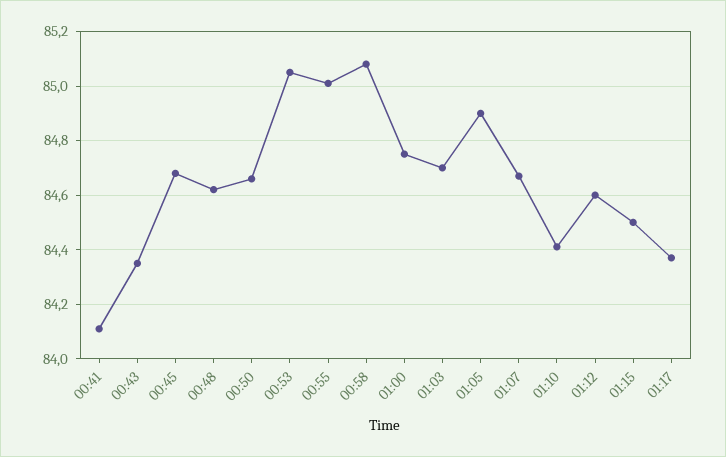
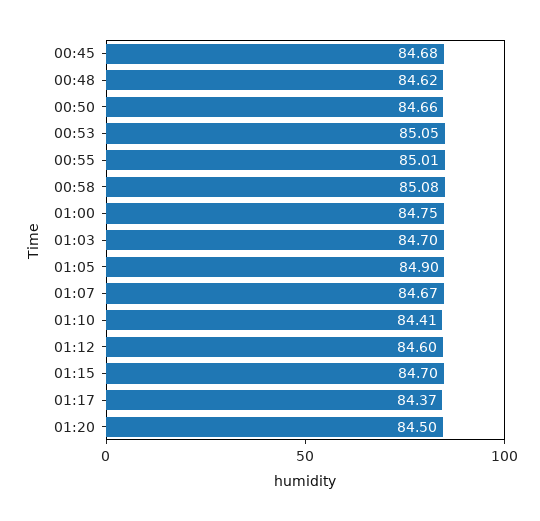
00:41: 84.1 -> none
00:43: 84.35 -> none
01:15: 84.5 -> 84.7
01:20: none -> 84.5

